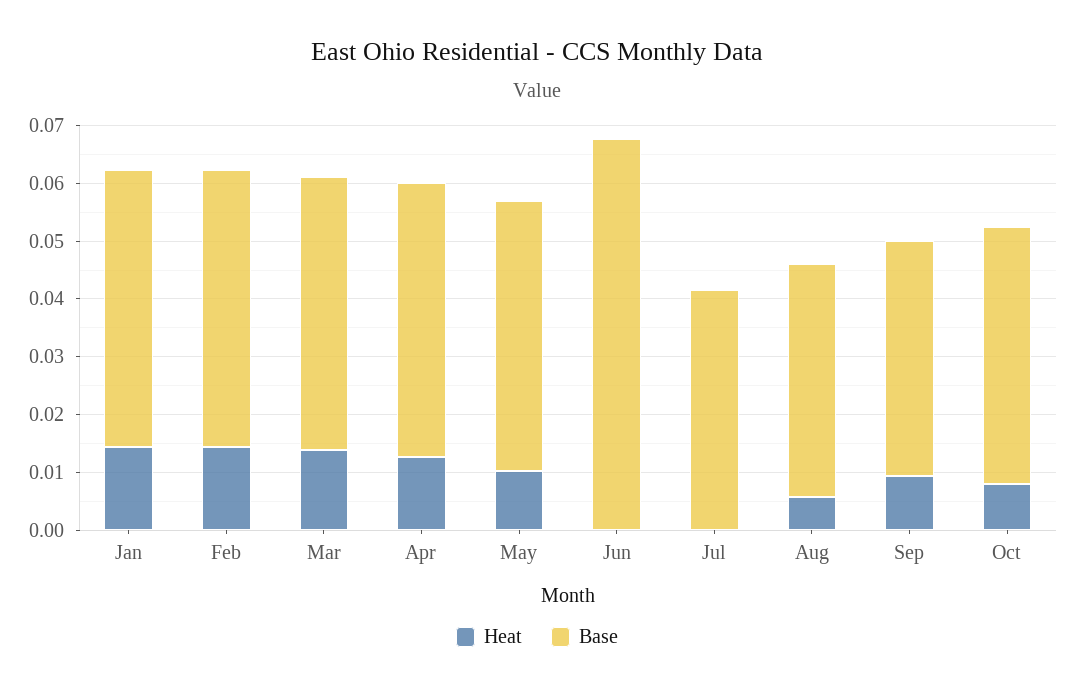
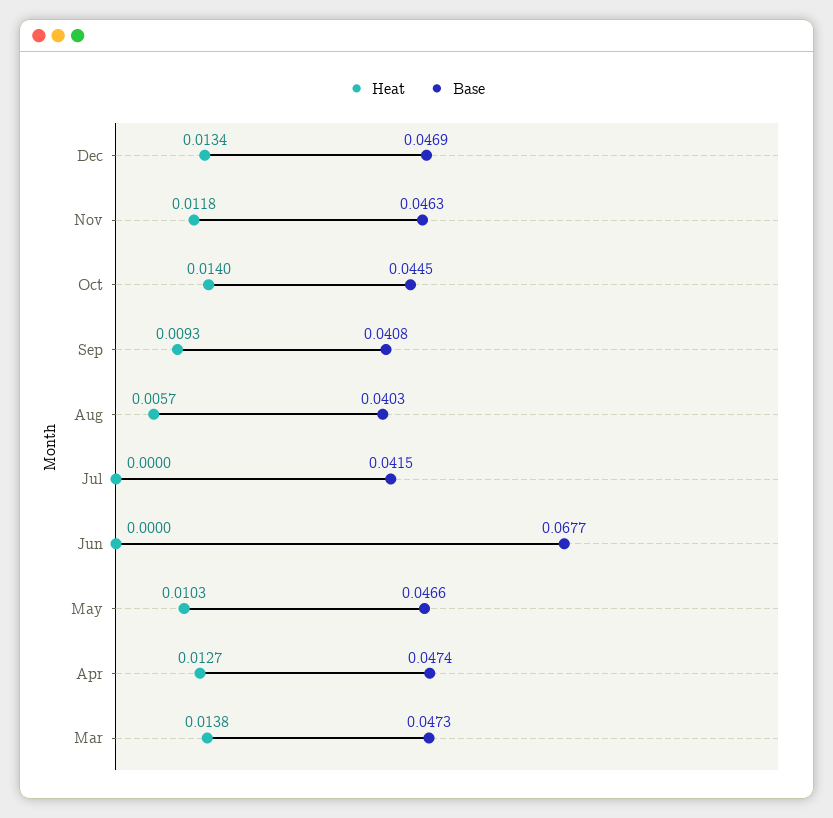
Heat, Jan: 0.014 -> none
Base, Jan: 0.048 -> none
Heat, Feb: 0.014 -> none
Base, Feb: 0.048 -> none
Heat, Oct: 0.008 -> 0.014
Heat, Dec: none -> 0.0134
Base, Dec: none -> 0.0469
Heat, Nov: none -> 0.0118
Base, Nov: none -> 0.0463

